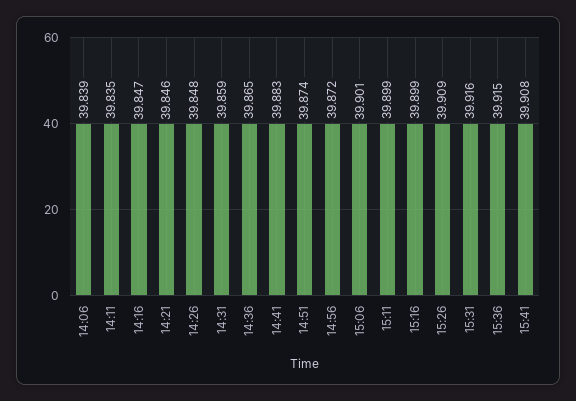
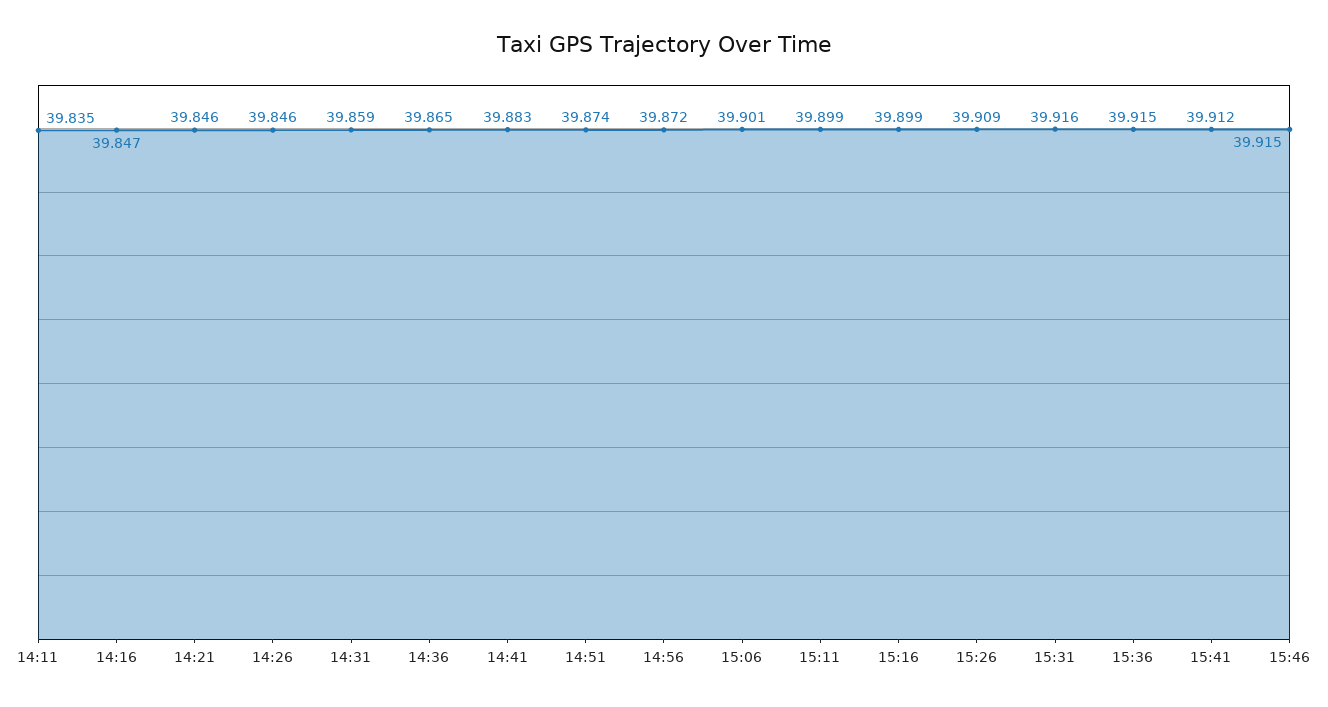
14:06: 39.839 -> none
14:26: 39.848 -> 39.846
15:41: 39.908 -> 39.912
15:46: none -> 39.915

